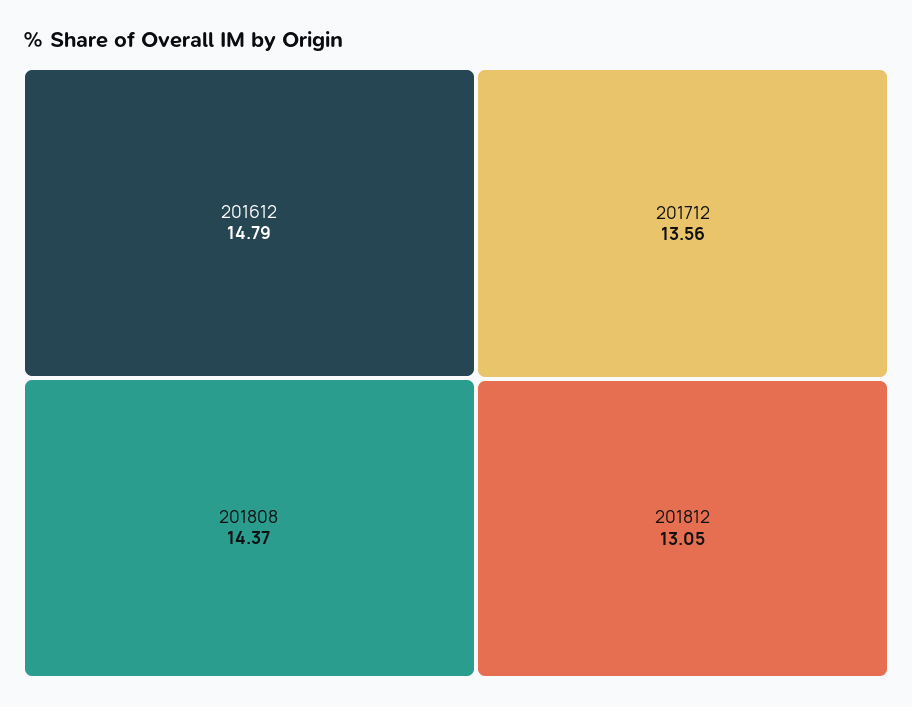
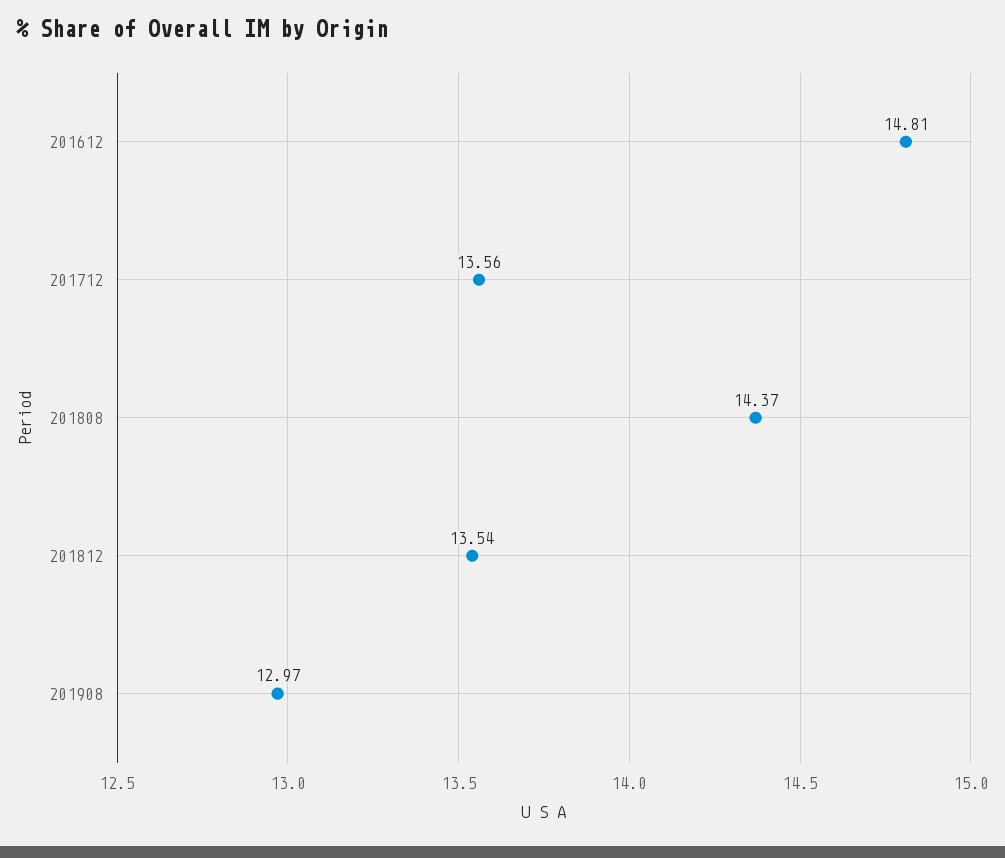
201612: 14.79 -> 14.81
201812: 13.05 -> 13.54
201908: none -> 12.97

